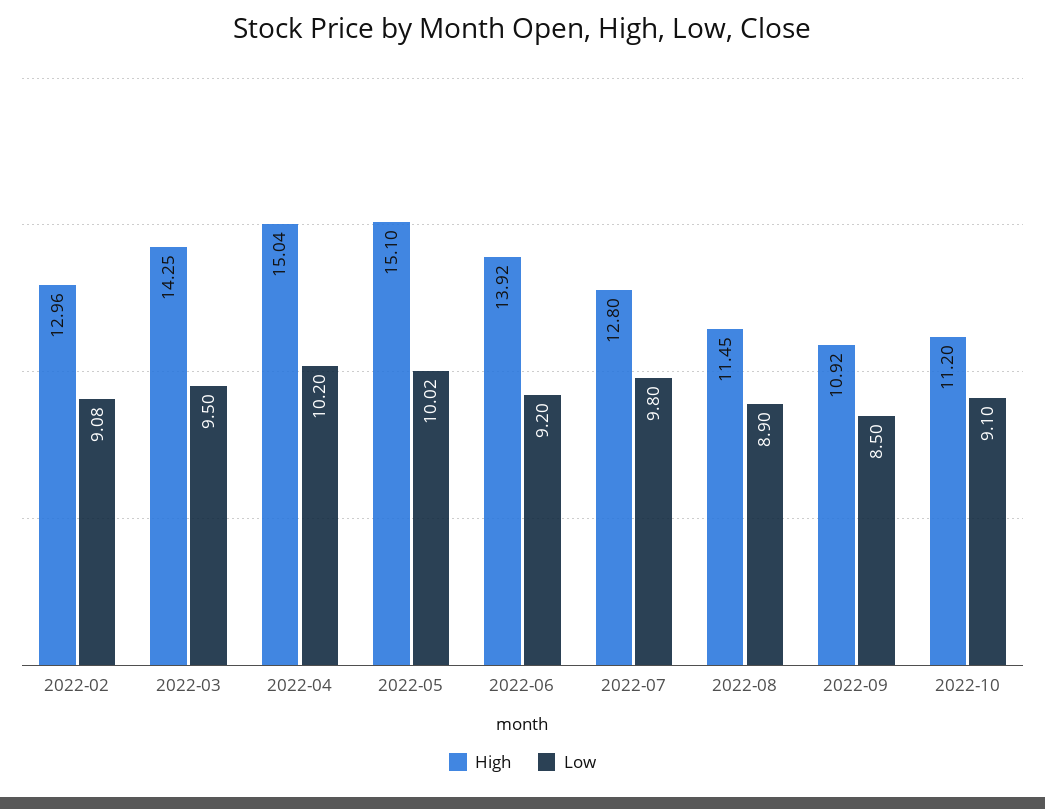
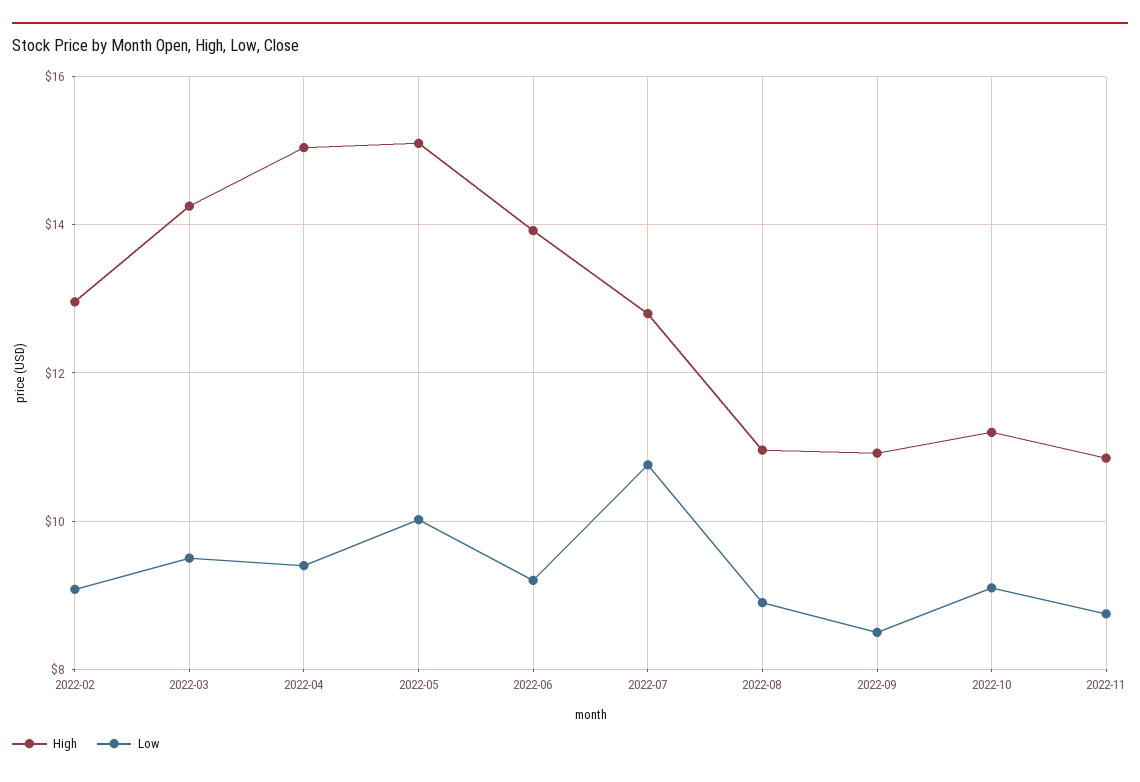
Low, 2022-04: 10.2 -> 9.4
Low, 2022-07: 9.8 -> 10.8
High, 2022-08: 11.45 -> 11
High, 2022-11: none -> 10.8
Low, 2022-11: none -> 8.8

